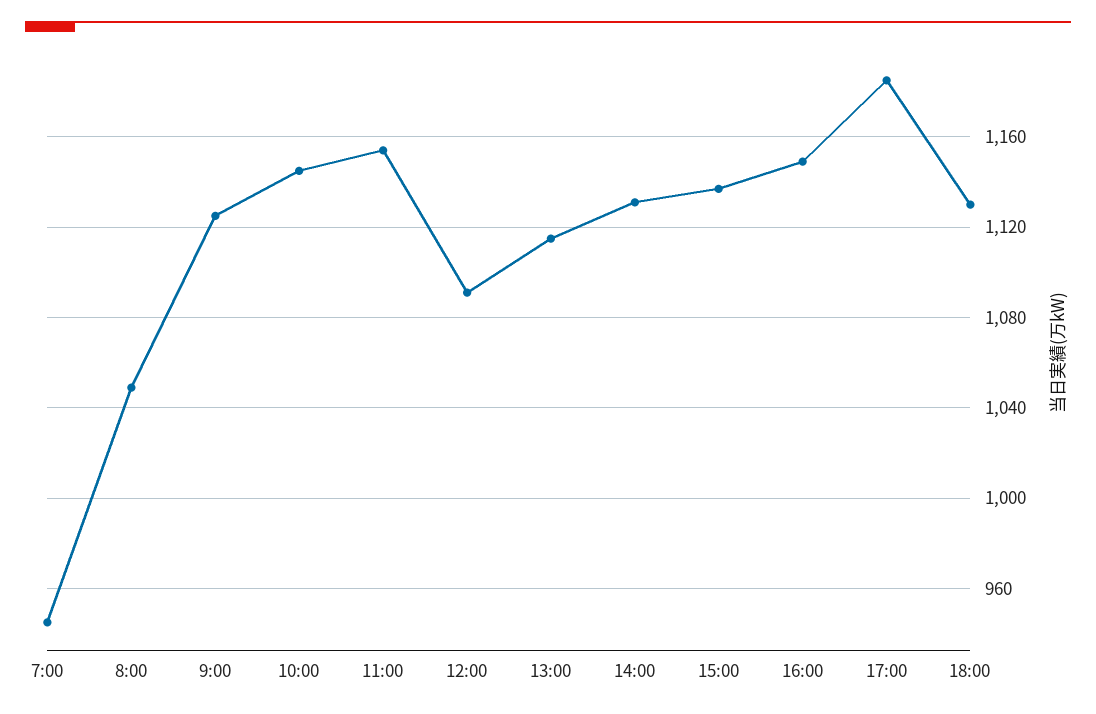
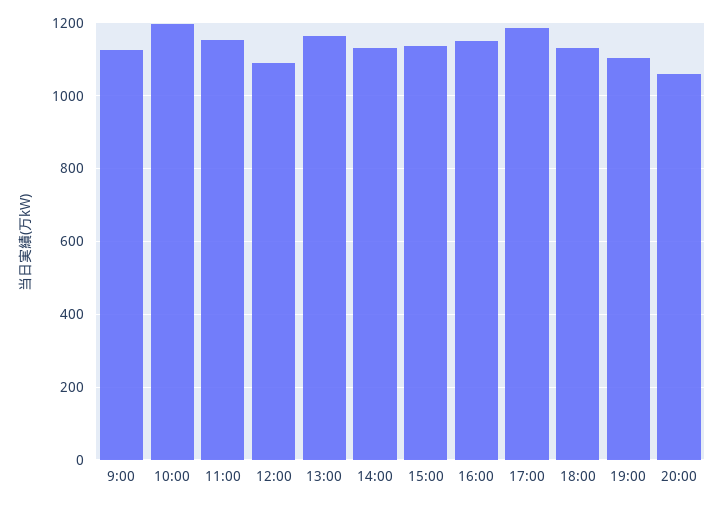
7:00: 945 -> none
8:00: 1050 -> none
10:00: 1145 -> 1200
13:00: 1115 -> 1160
19:00: none -> 1100
20:00: none -> 1060

